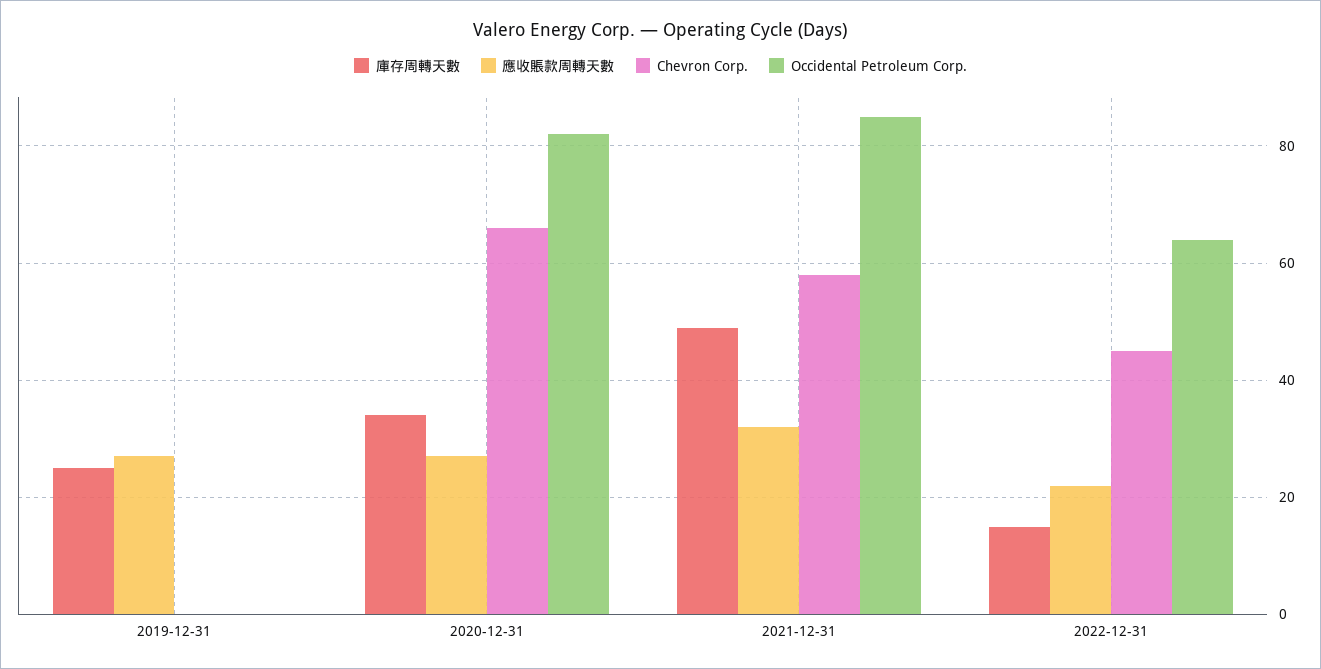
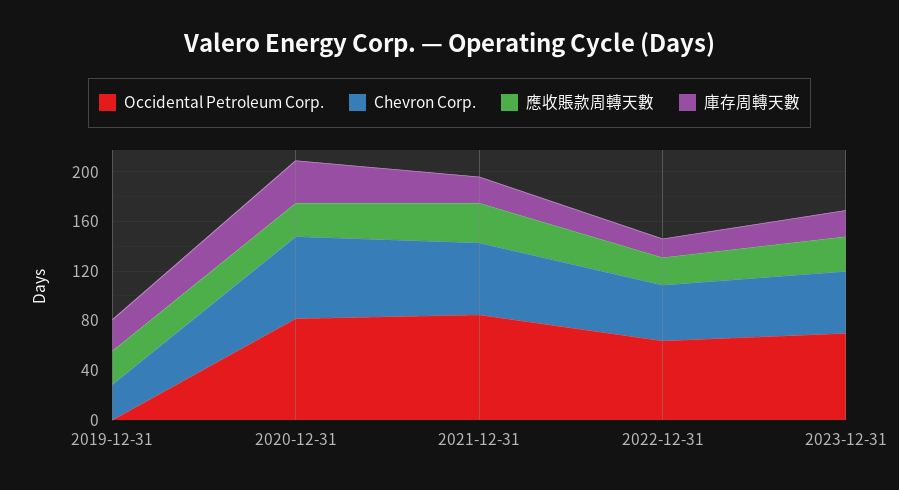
Chevron Corp., 2019-12-31: 0 -> 30
庫存周轉天數, 2021-12-31: 50 -> 20
Occidental Petroleum Corp., 2023-12-31: none -> 70
Chevron Corp., 2023-12-31: none -> 50
應收賬款周轉天數, 2023-12-31: none -> 30
庫存周轉天數, 2023-12-31: none -> 20

